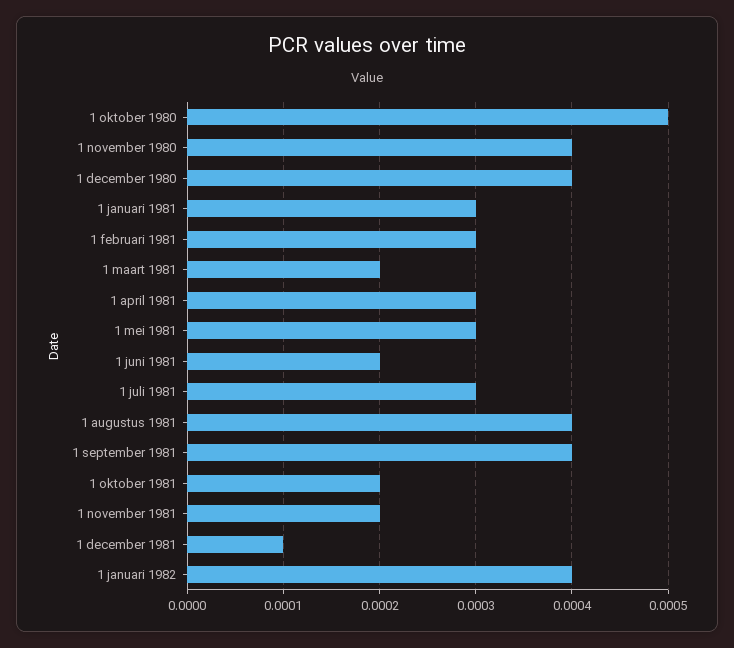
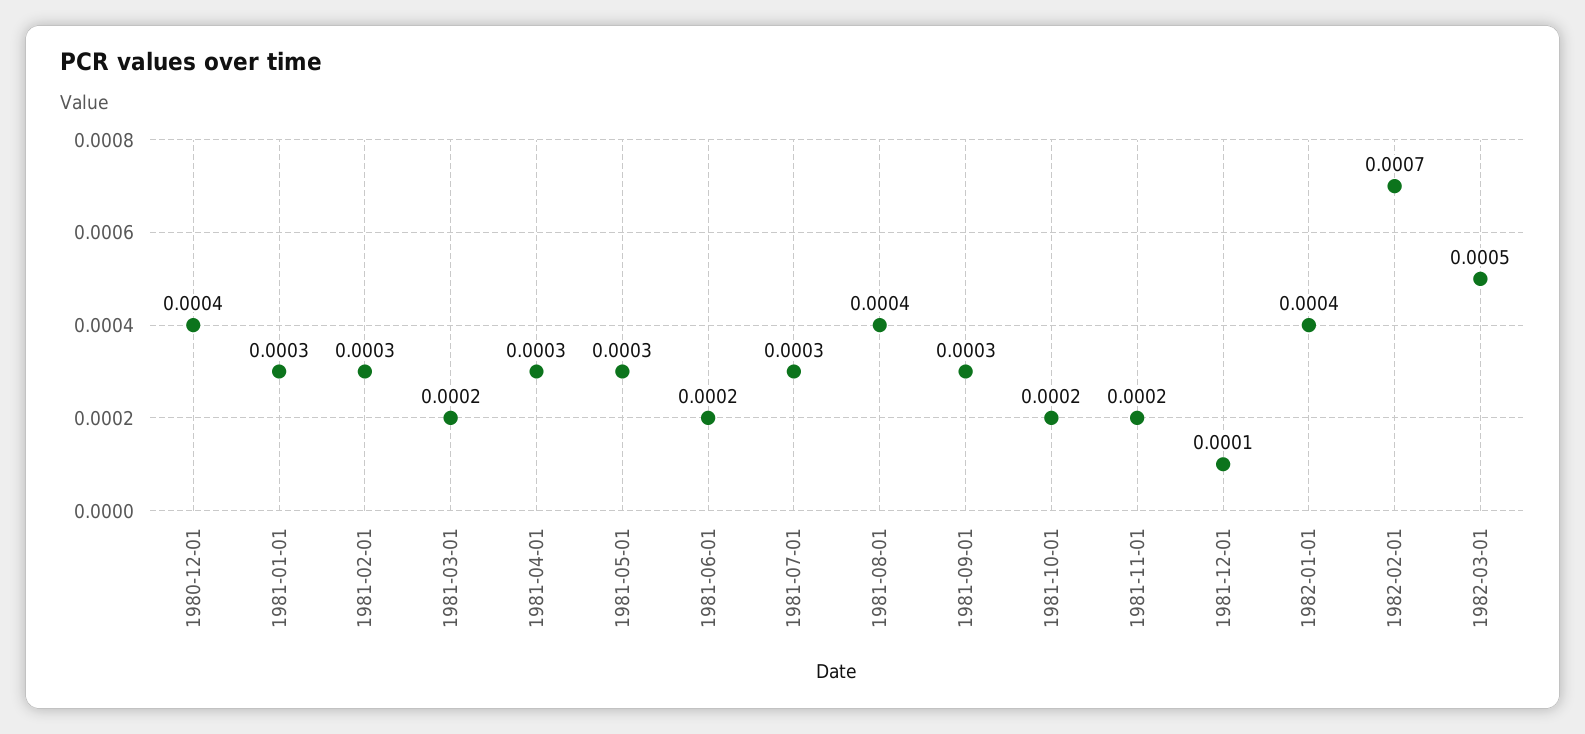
1 oktober 1980: 0.0005 -> none
1 november 1980: 0.0004 -> none
1 september 1981: 0.0004 -> 0.0003
1982-02-01: none -> 0.0007
1982-03-01: none -> 0.0005

